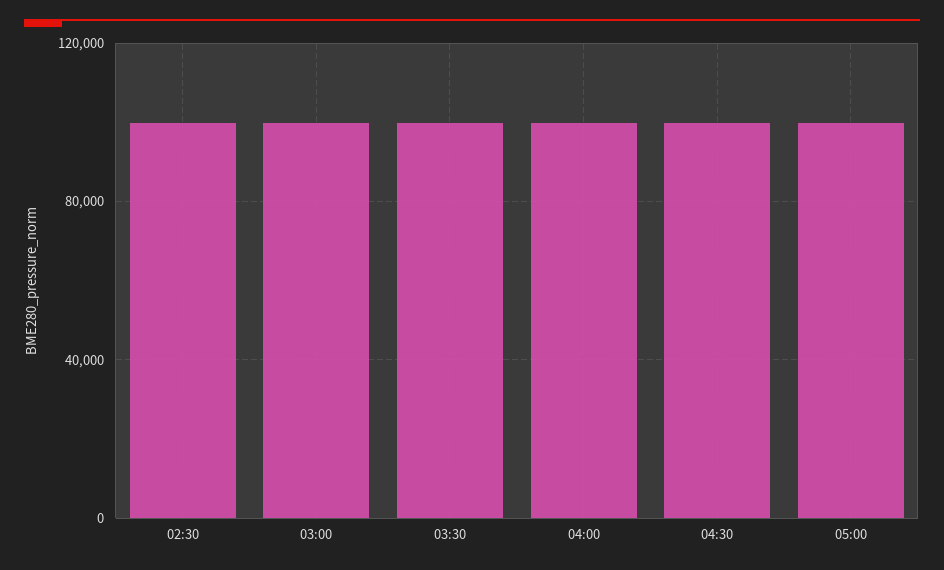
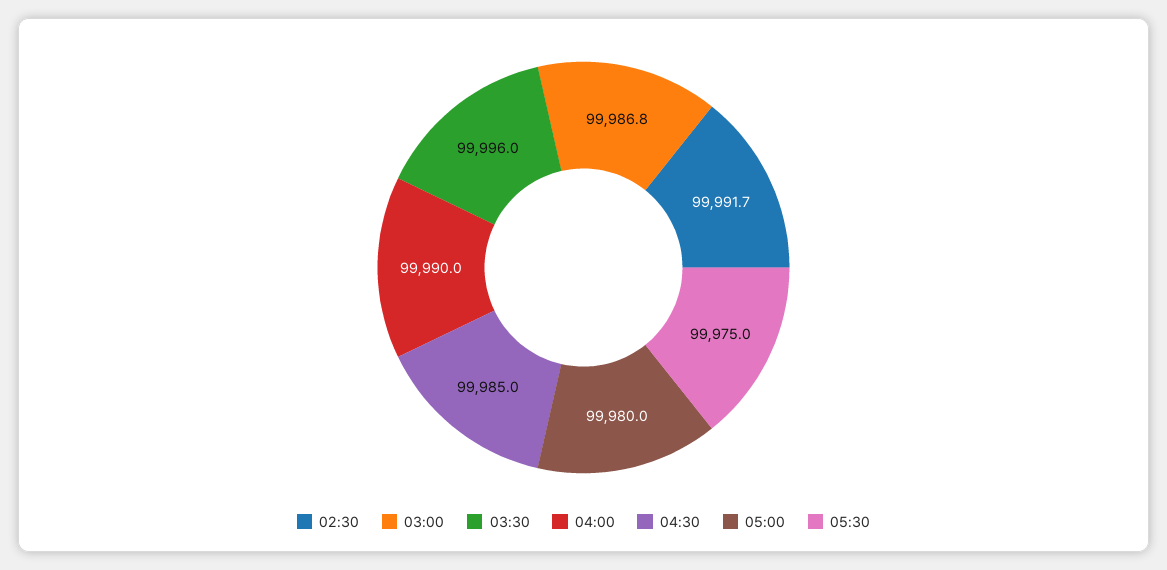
05:30: none -> 99975

